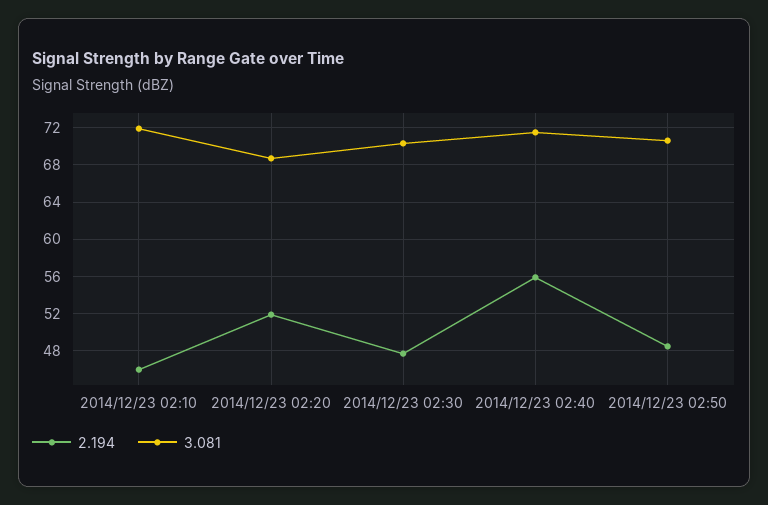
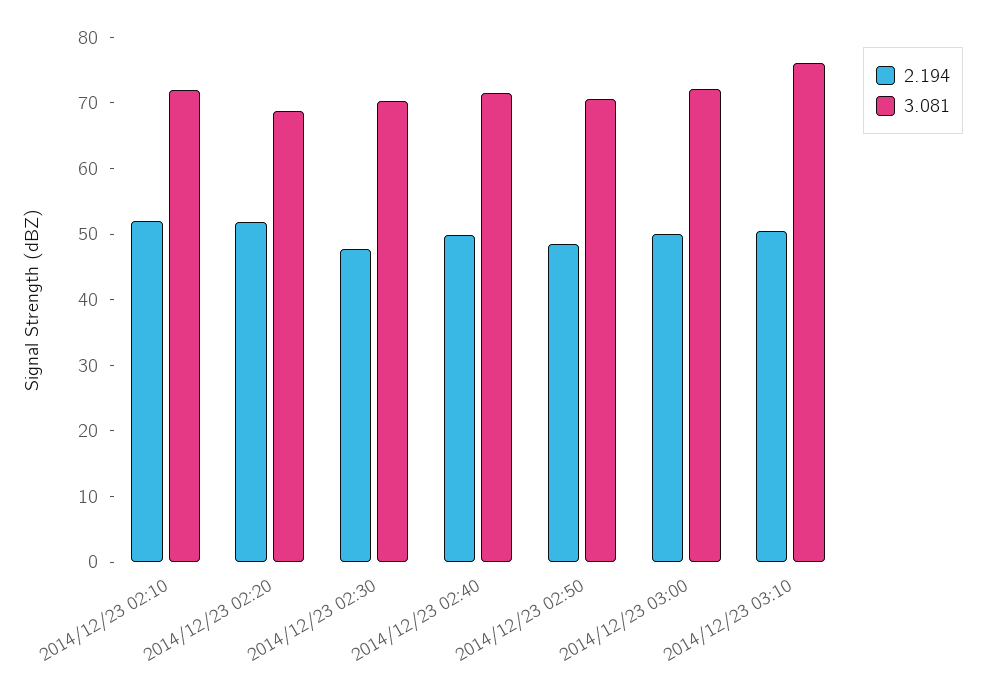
2.194, 2014/12/23 02:10: 46 -> 52
2.194, 2014/12/23 02:40: 56 -> 50
2.194, 2014/12/23 03:00: none -> 50
3.081, 2014/12/23 03:00: none -> 72
2.194, 2014/12/23 03:10: none -> 50
3.081, 2014/12/23 03:10: none -> 76

